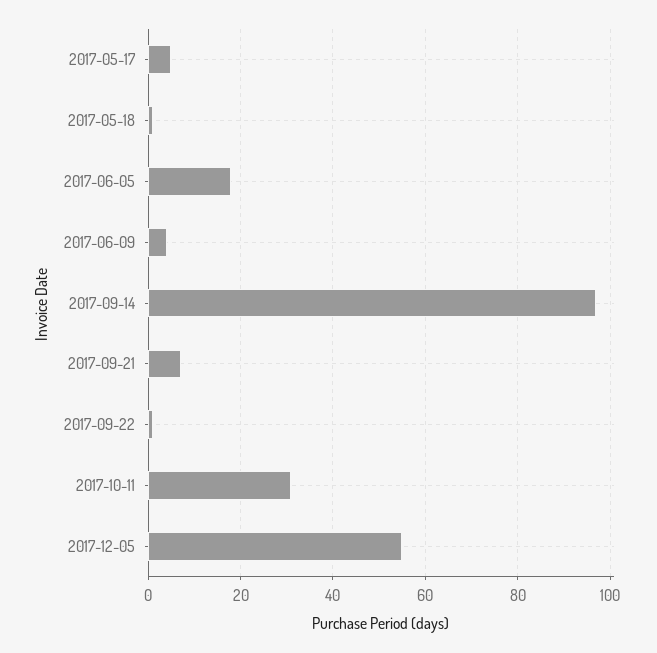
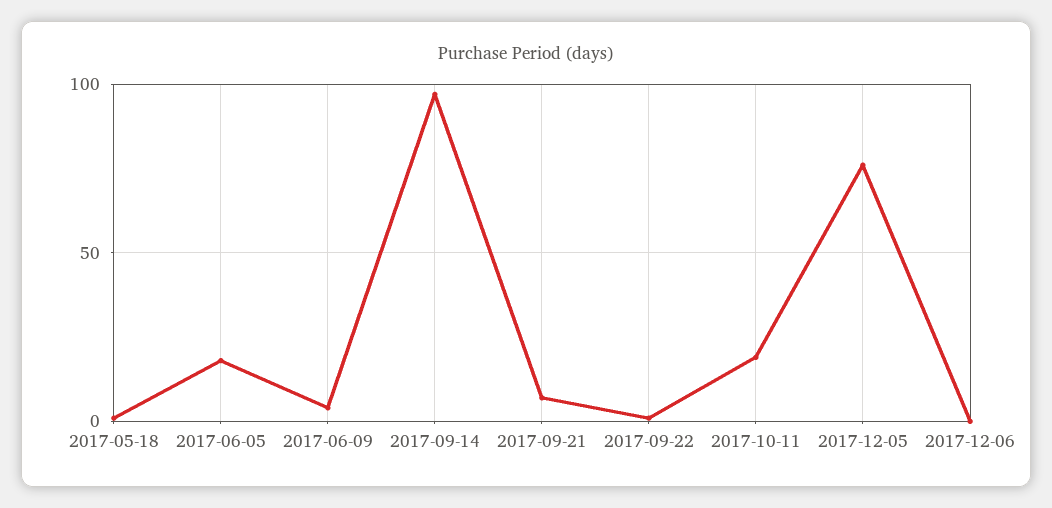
2017-05-17: 5 -> none
2017-10-11: 30 -> 20
2017-12-05: 55 -> 75
2017-12-06: none -> 0

